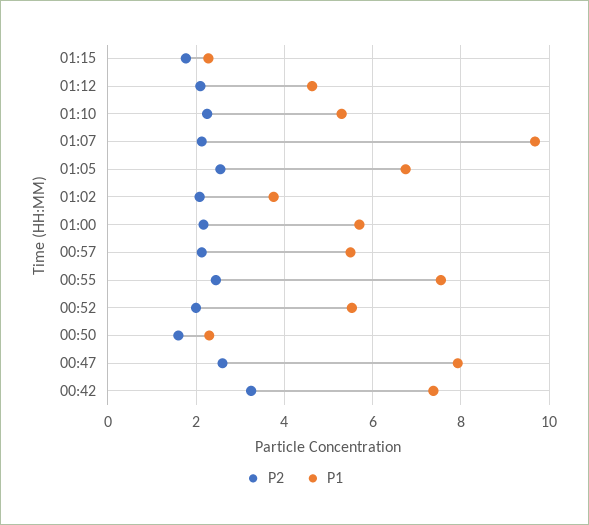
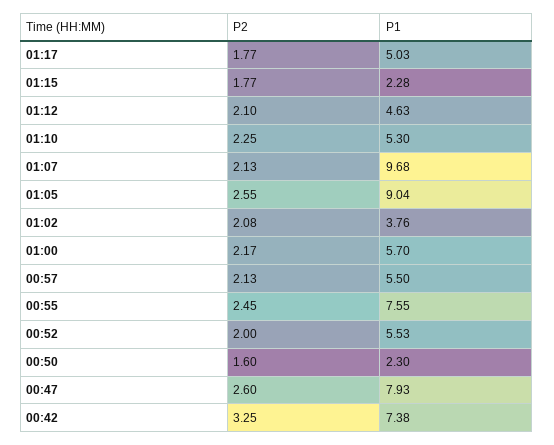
P1, 01:05: 6.8 -> 9.04
P2, 01:17: none -> 1.77
P1, 01:17: none -> 5.03

